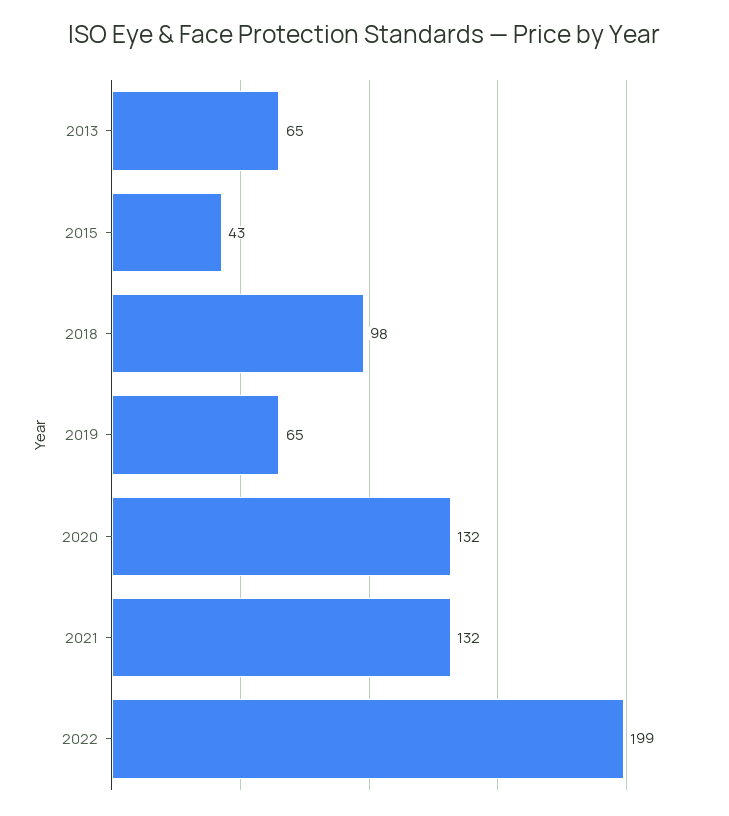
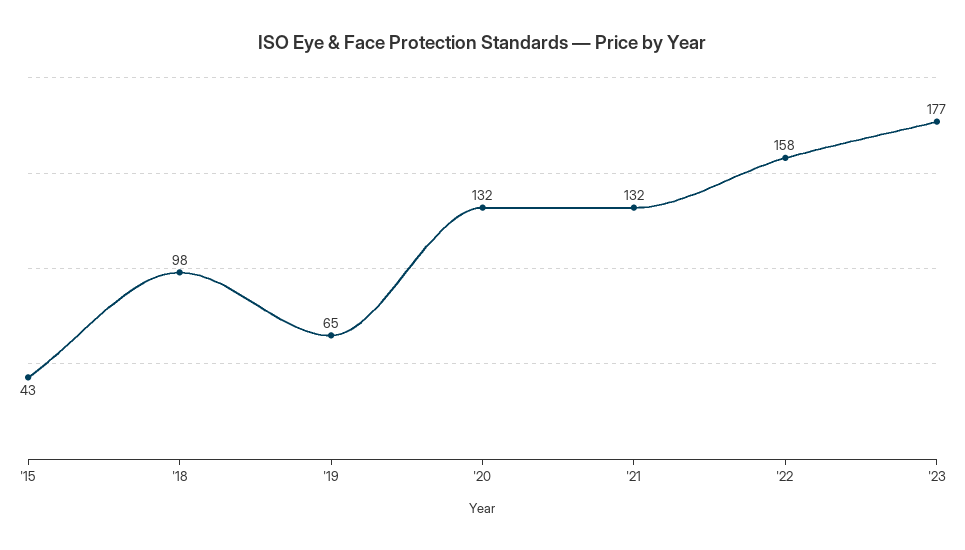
2013: 65 -> none
2022: 199 -> 158
'23: none -> 177

